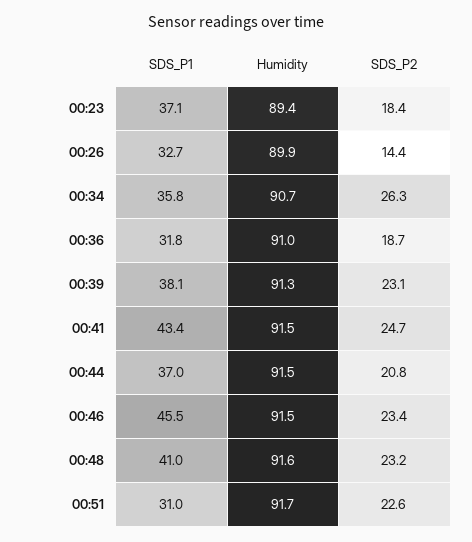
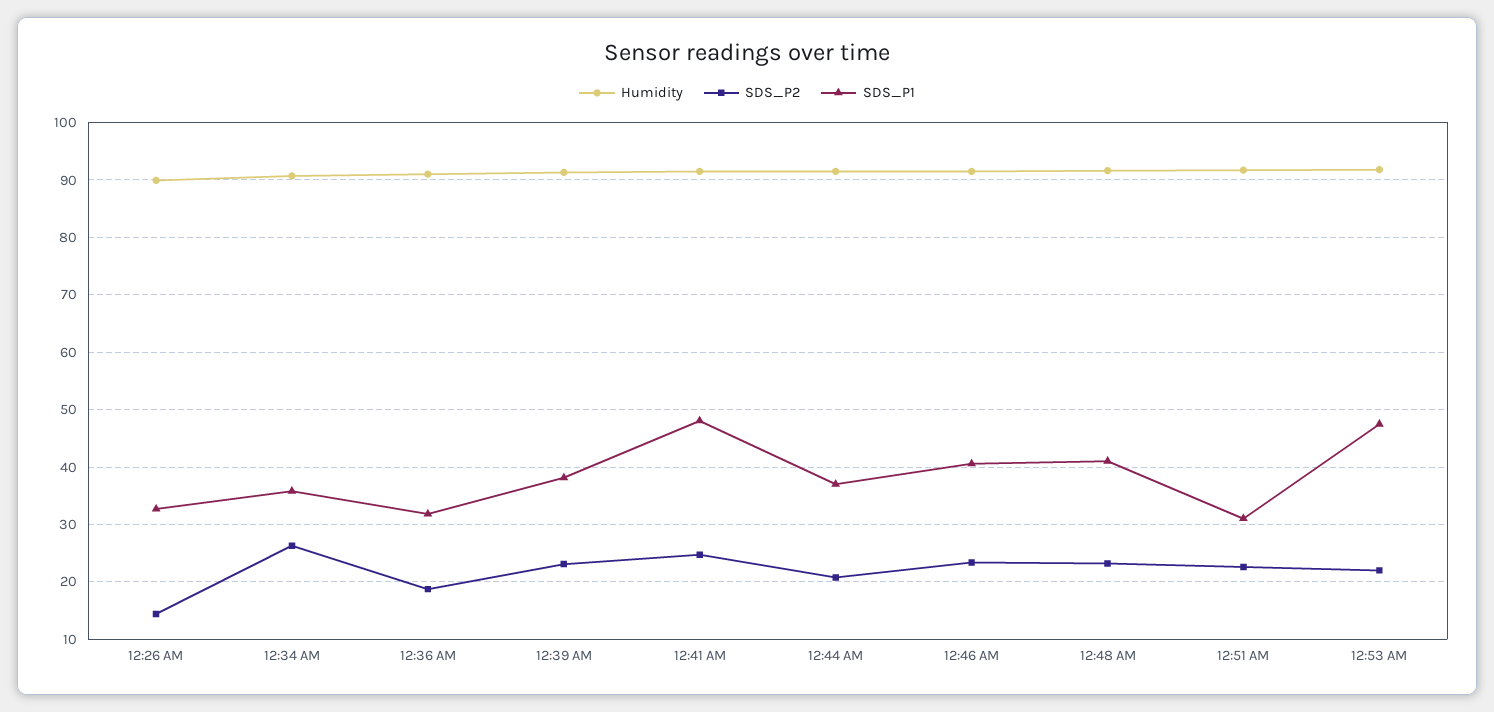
SDS_P1, 00:23: 37.1 -> none
Humidity, 00:23: 89.4 -> none
SDS_P2, 00:23: 18.4 -> none
SDS_P1, 00:41: 43.4 -> 48
SDS_P1, 00:46: 45.5 -> 40
Humidity, 12:53 AM: none -> 92
SDS_P2, 12:53 AM: none -> 22
SDS_P1, 12:53 AM: none -> 48

